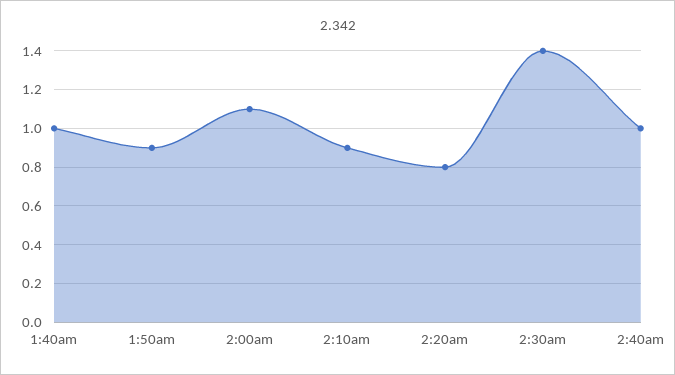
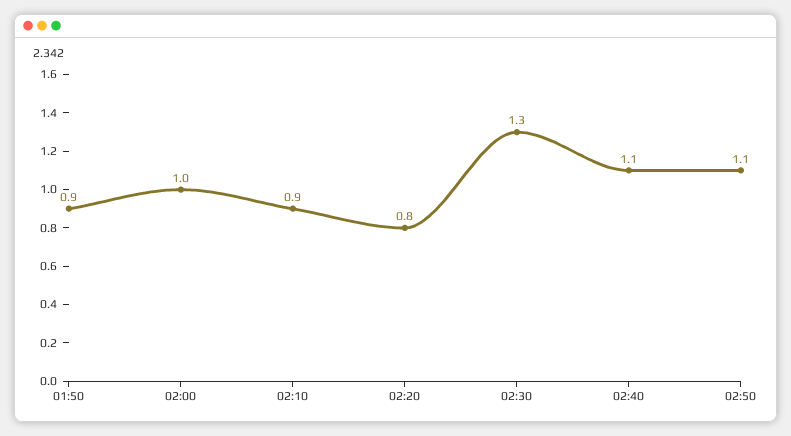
1:40am: 1 -> none
2:00am: 1.1 -> 1
2:30am: 1.4 -> 1.3
2:40am: 1 -> 1.1
02:50: none -> 1.1

